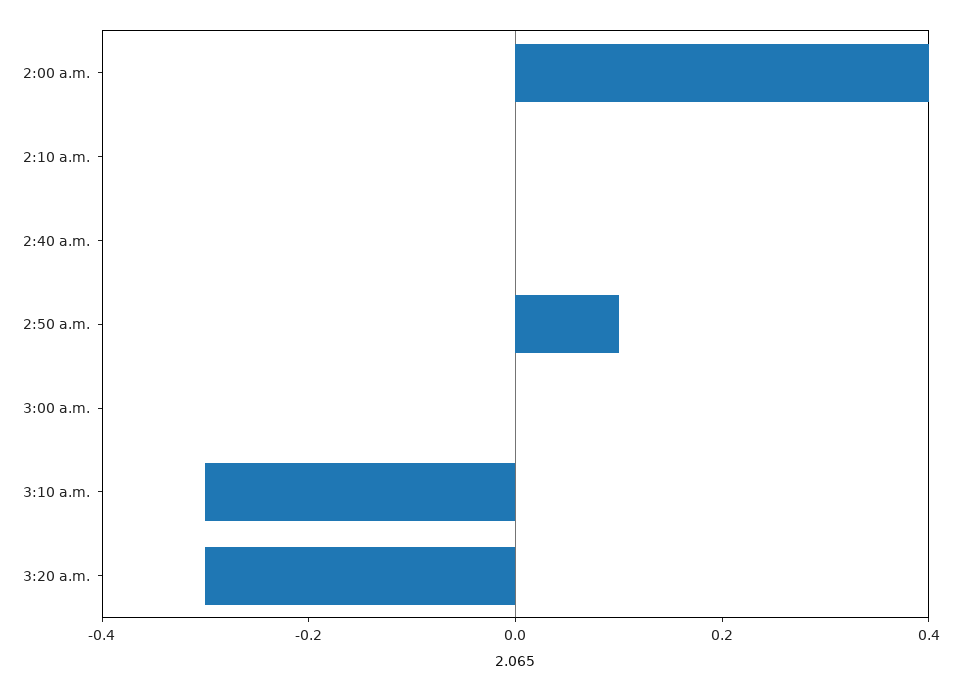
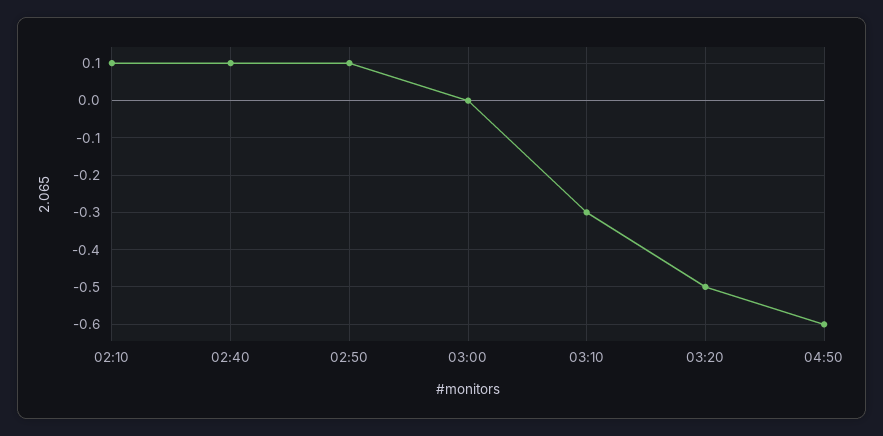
2:00 a.m.: 0.4 -> none
2:10 a.m.: 0 -> 0.1
2:40 a.m.: 0 -> 0.1
3:20 a.m.: -0.3 -> -0.5
04:50: none -> -0.6

